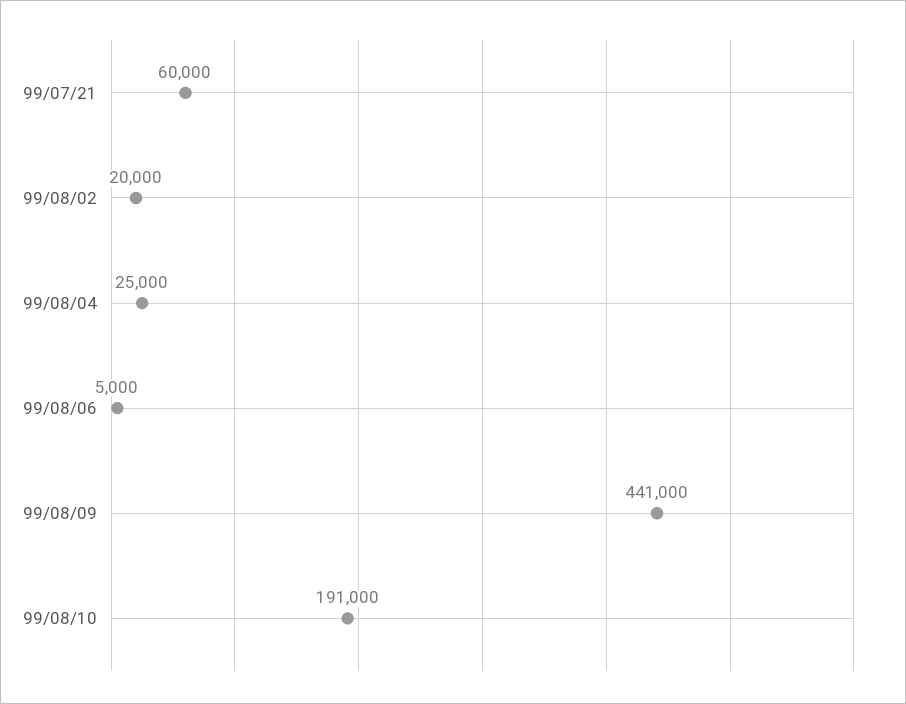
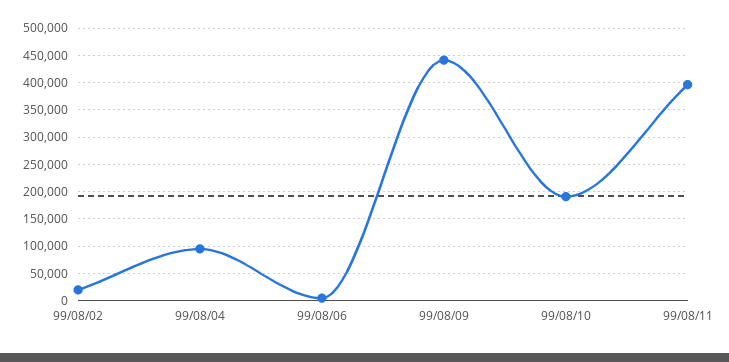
99/07/21: 60000 -> none
99/08/04: 25000 -> 100000
99/08/11: none -> 400000

